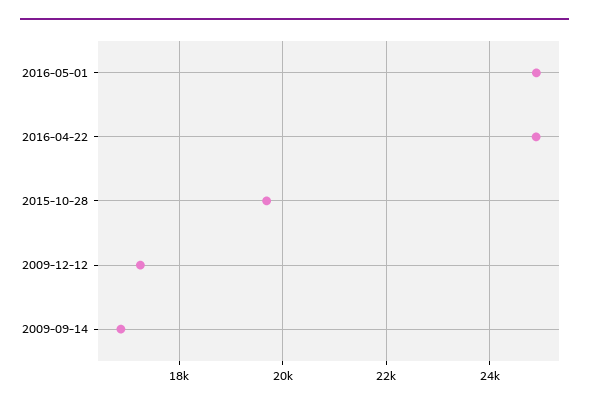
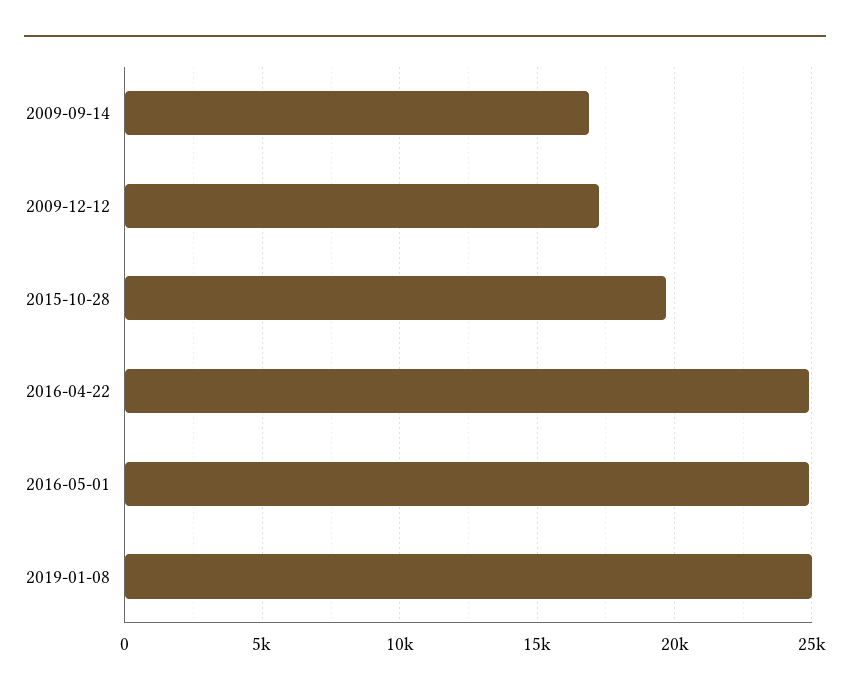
2019-01-08: none -> 25000

